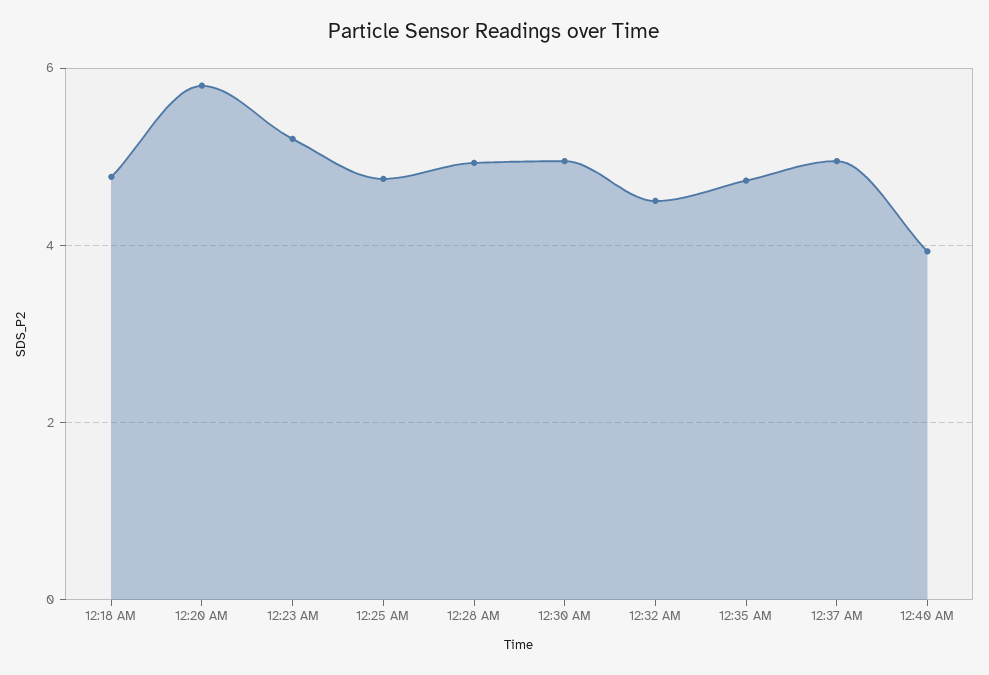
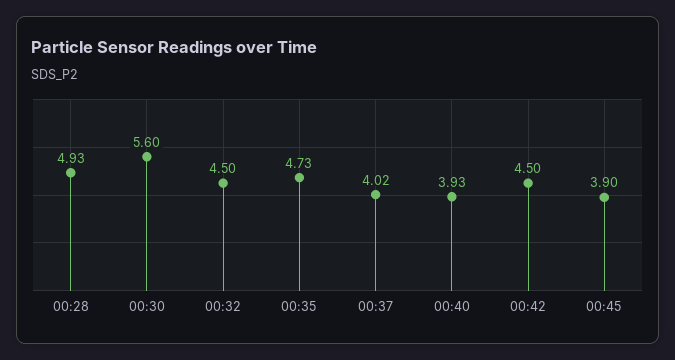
12:18 AM: 4.8 -> none
12:20 AM: 5.8 -> none
12:23 AM: 5.2 -> none
12:25 AM: 4.8 -> none
12:30 AM: 5 -> 5.6
12:37 AM: 5 -> 4.02
00:42: none -> 4.5
00:45: none -> 3.9

